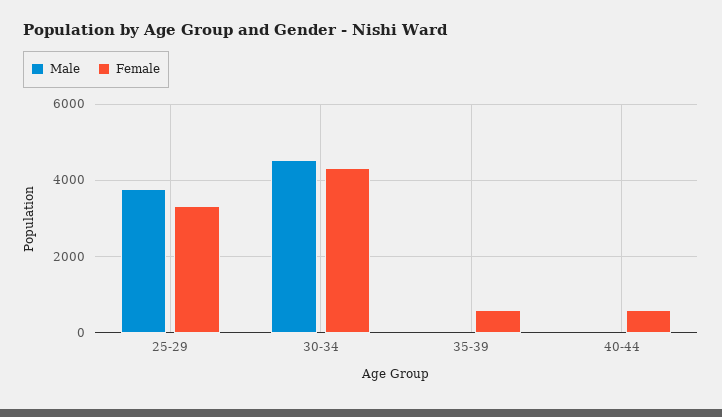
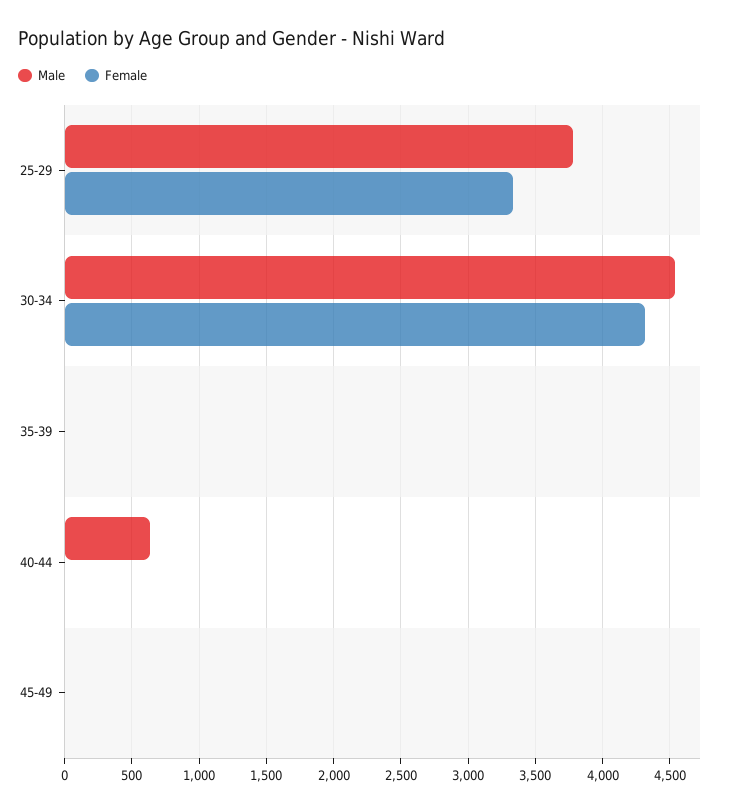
Female, 35-39: 600 -> 0
Male, 40-44: 0 -> 650
Female, 40-44: 600 -> 0
Male, 45-49: none -> 0
Female, 45-49: none -> 0

